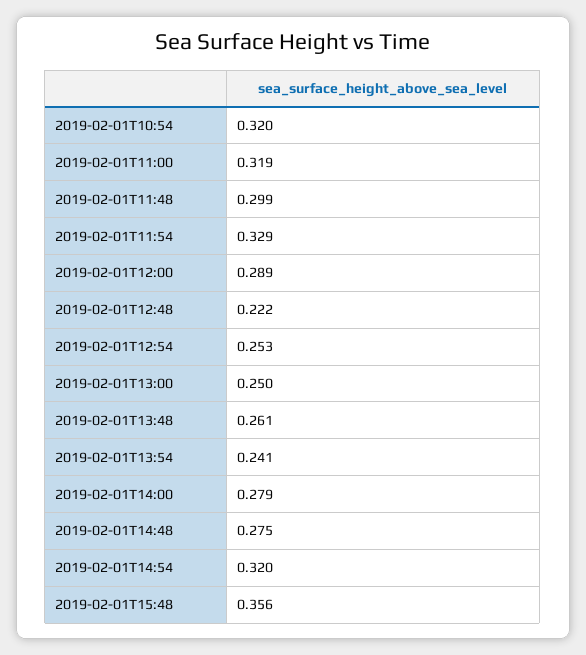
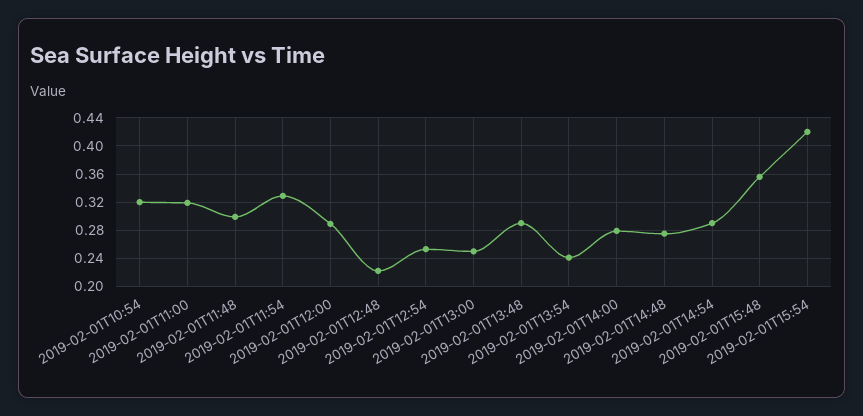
2019-02-01T13:48: 0.261 -> 0.29
2019-02-01T14:54: 0.32 -> 0.29
2019-02-01T15:54: none -> 0.42

